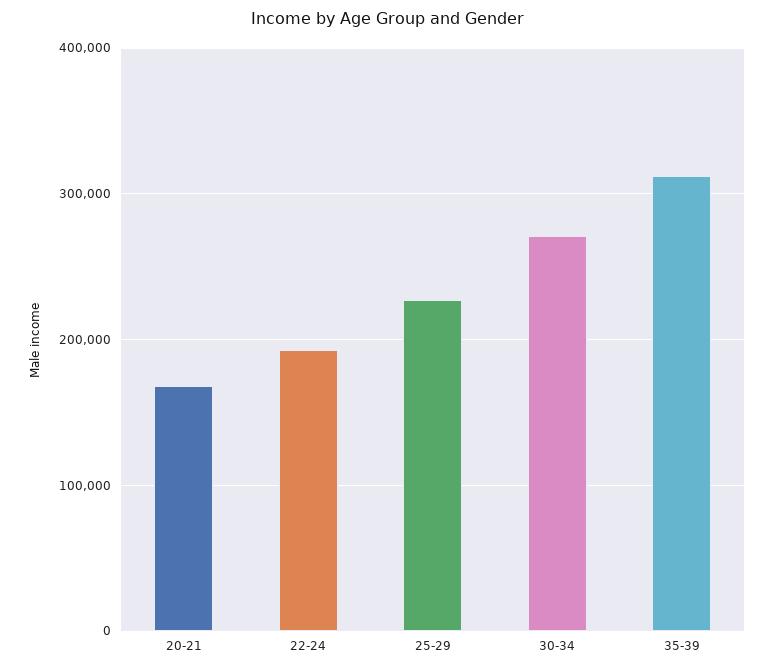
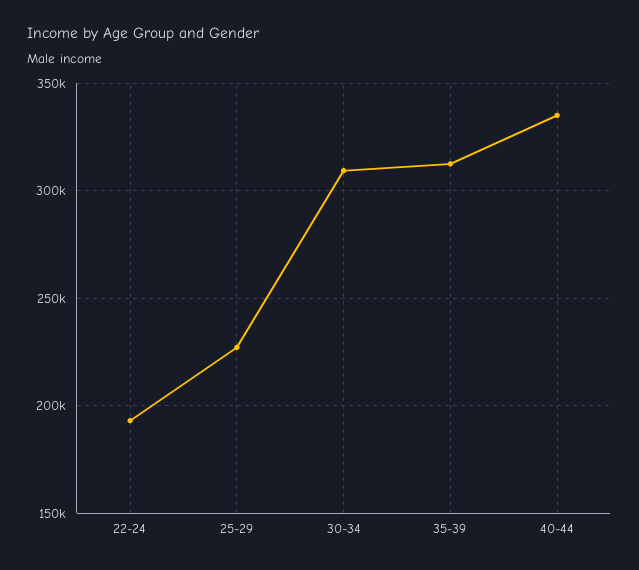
20-21: 170000 -> none
30-34: 270000 -> 310000
40-44: none -> 335000

